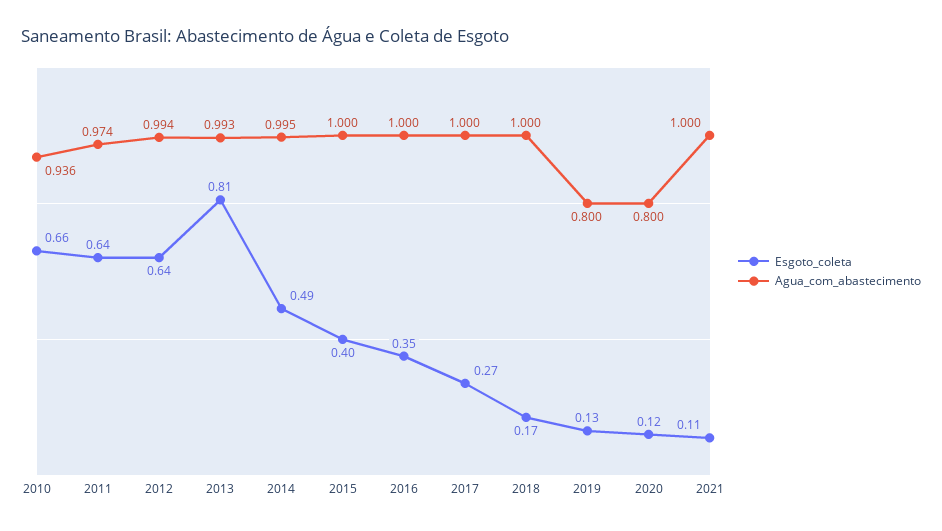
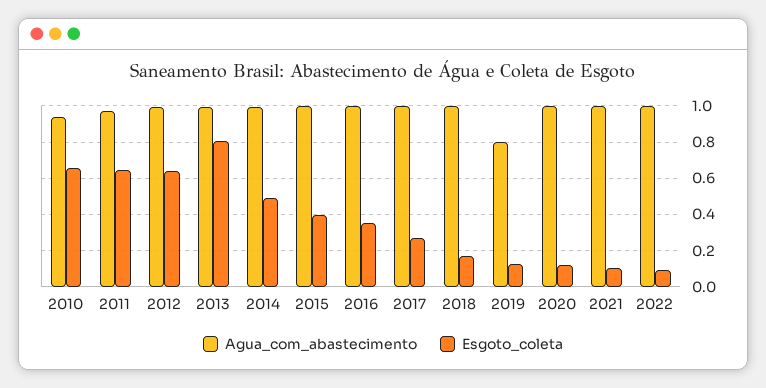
Agua_com_abastecimento, 2020: 0.8 -> 1
Agua_com_abastecimento, 2022: none -> 1
Esgoto_coleta, 2022: none -> 0.1

